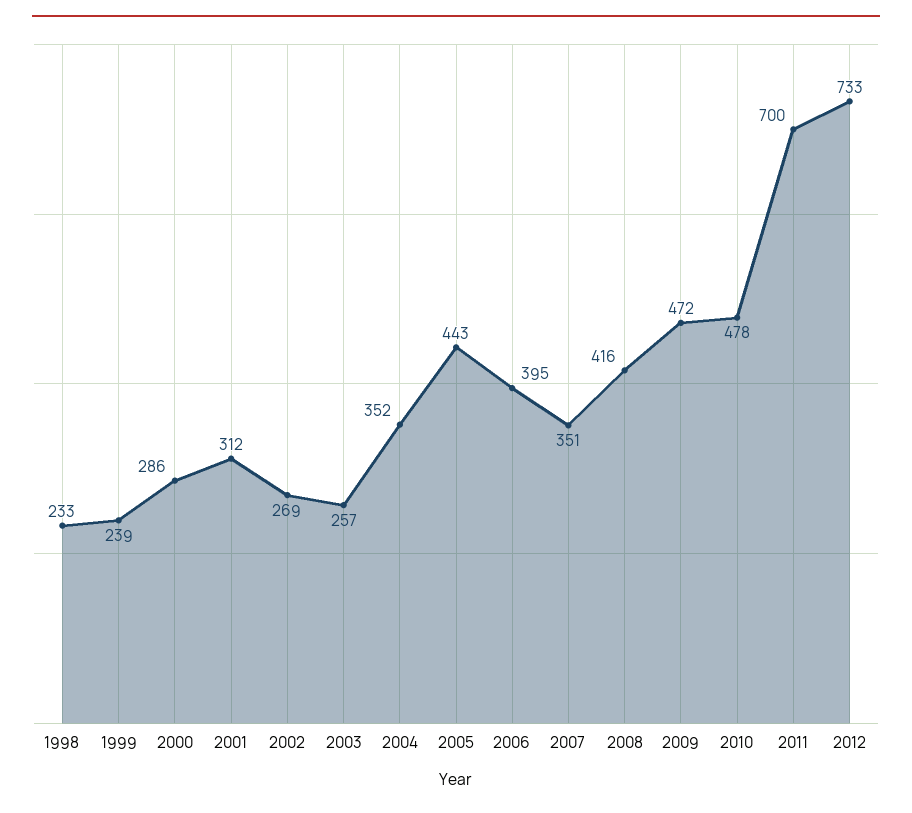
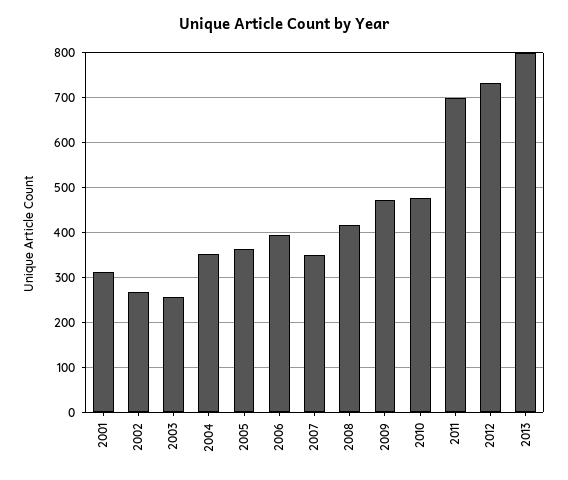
1998: 233 -> none
1999: 239 -> none
2000: 286 -> none
2005: 443 -> 360
2013: none -> 800

